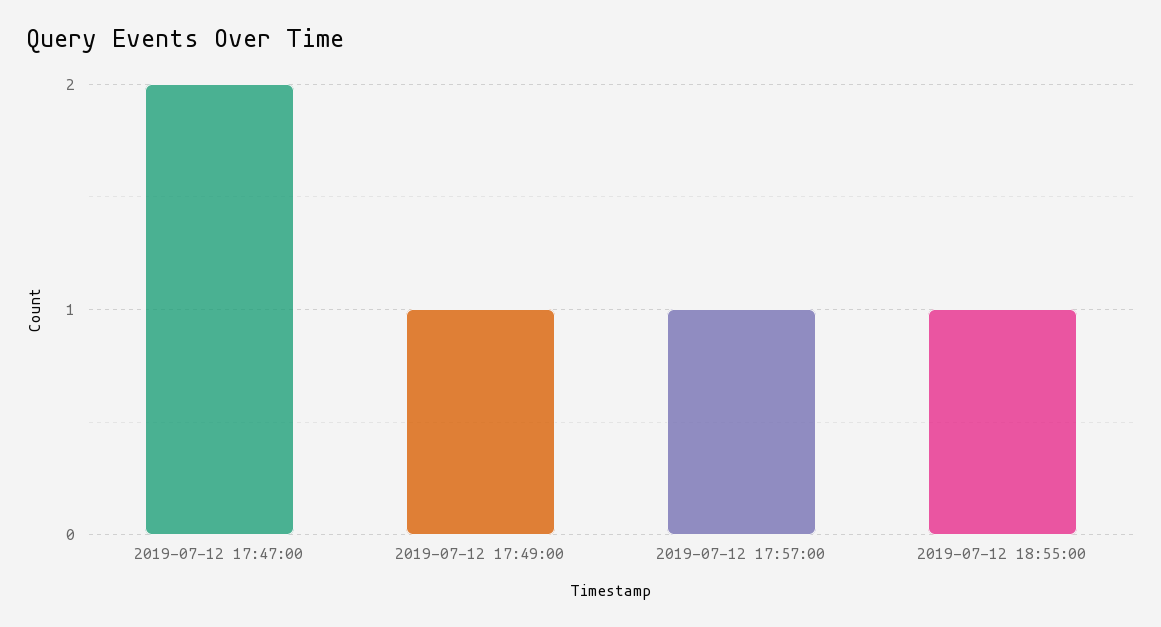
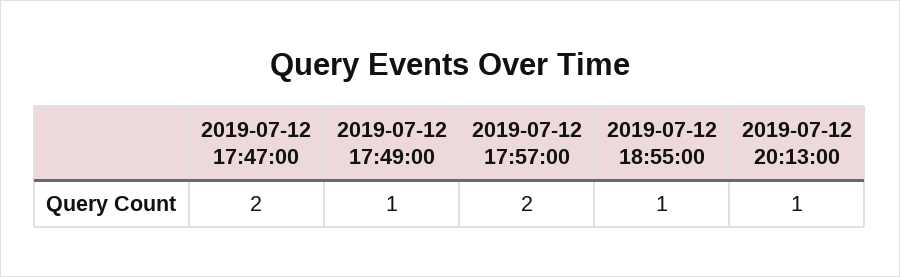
2019-07-12 17:57:00: 1 -> 2
2019-07-12 20:13:00: none -> 1

